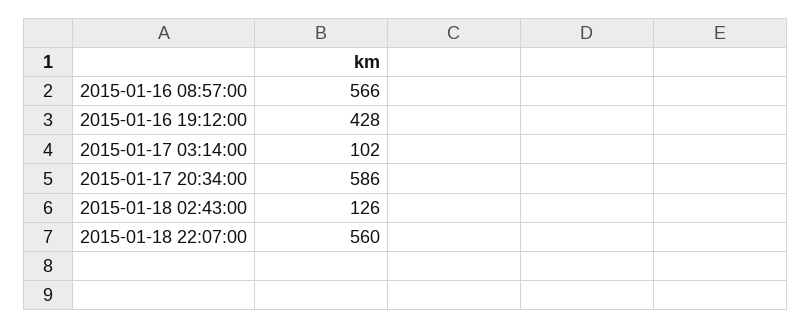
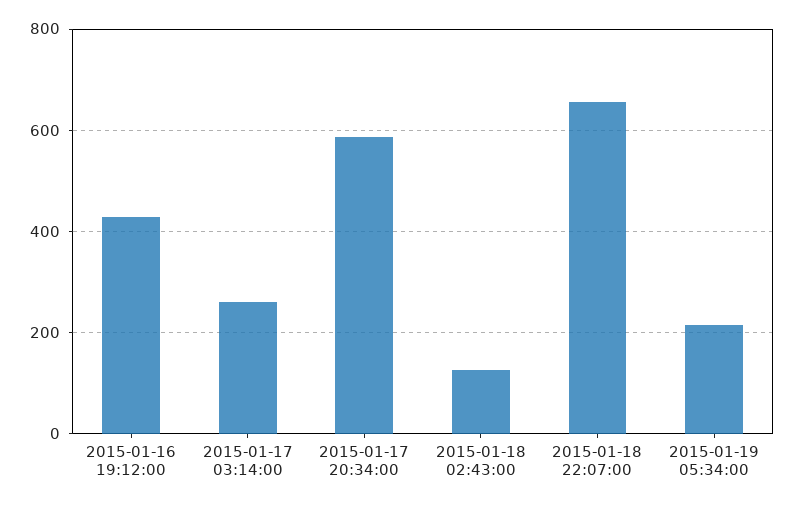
2015-01-16 08:57:00: 566 -> none
2015-01-17 03:14:00: 102 -> 260
2015-01-18 22:07:00: 560 -> 660
2015-01-19 05:34:00: none -> 220

